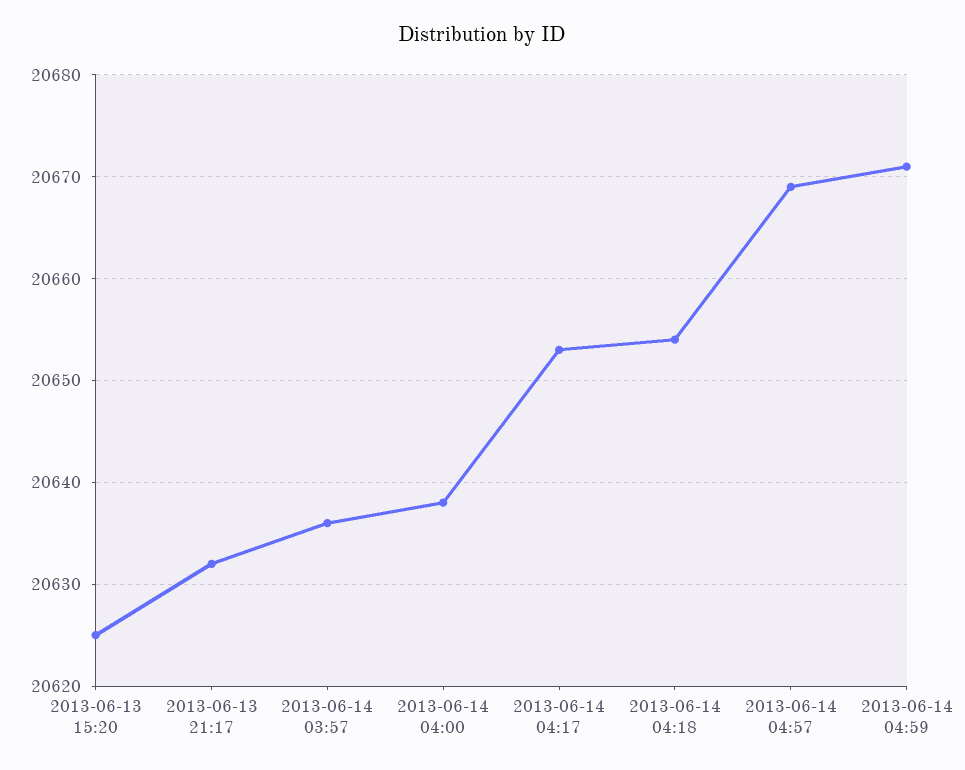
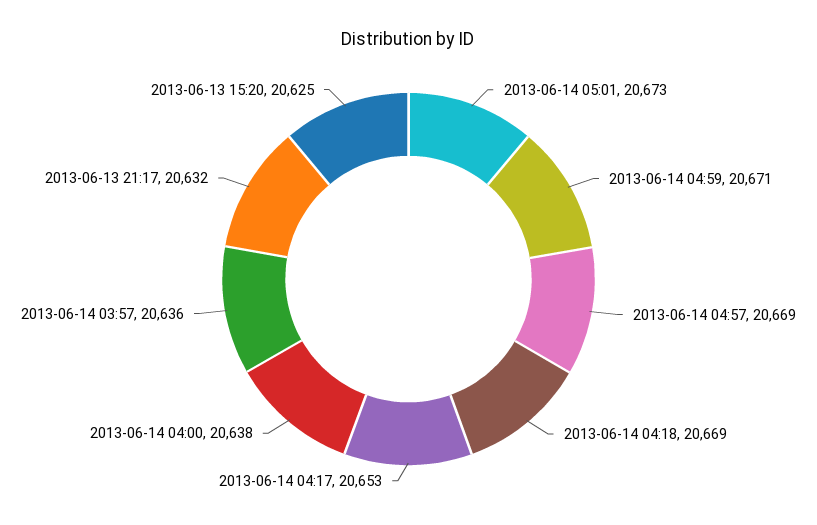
2013-06-14 04:18: 20654 -> 20669
2013-06-14 05:01: none -> 20673

